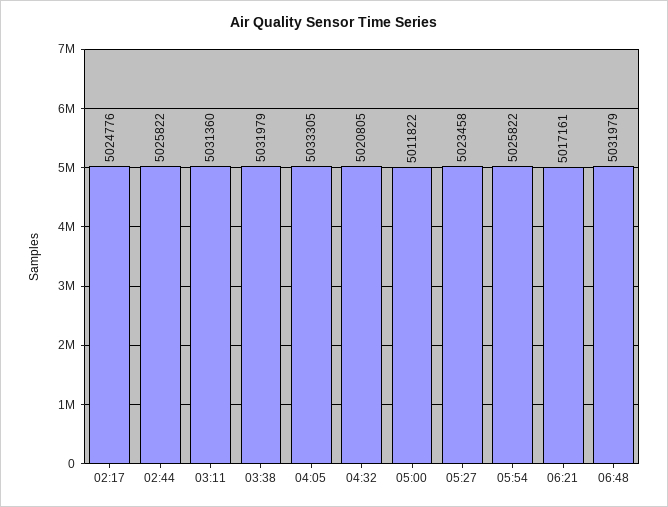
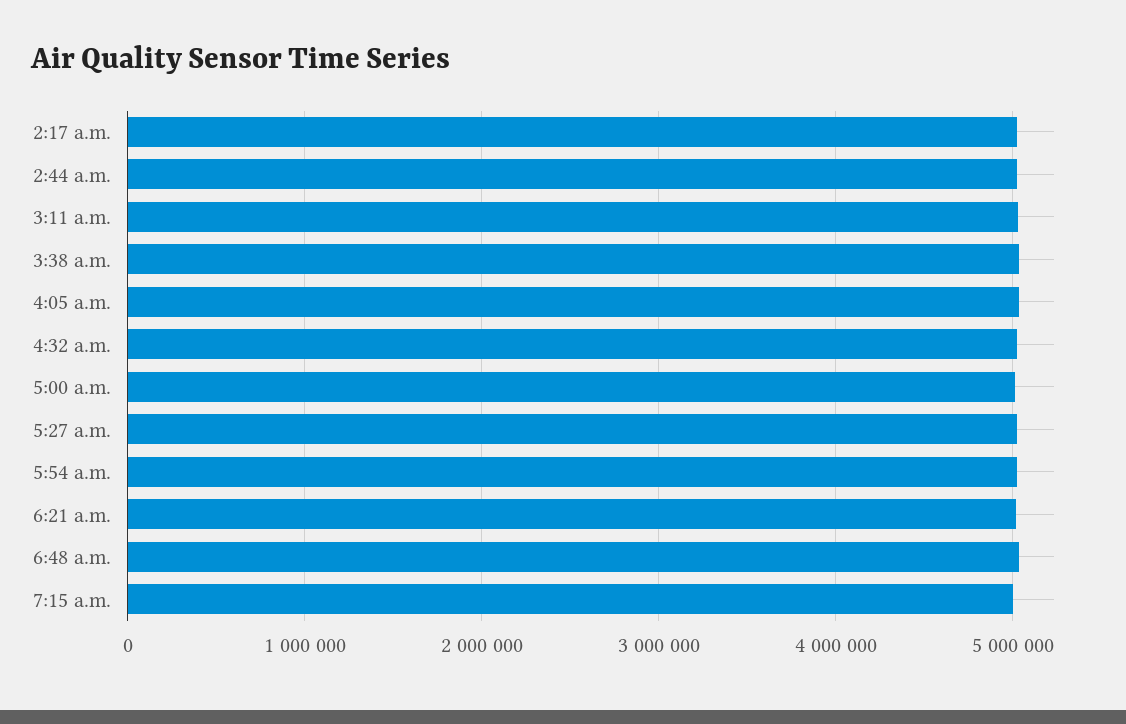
7:15 a.m.: none -> 5000000

